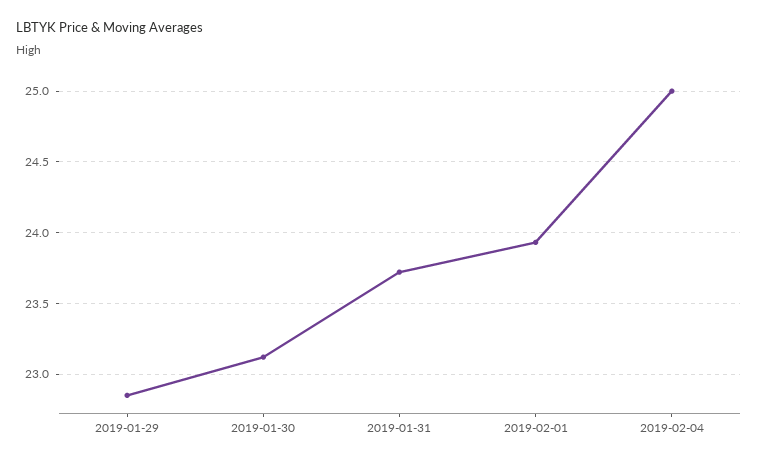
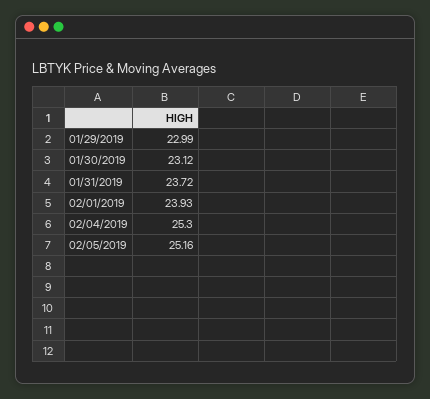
2019-01-29: 22.85 -> 22.99
2019-02-04: 25 -> 25.3
02/05/2019: none -> 25.16

